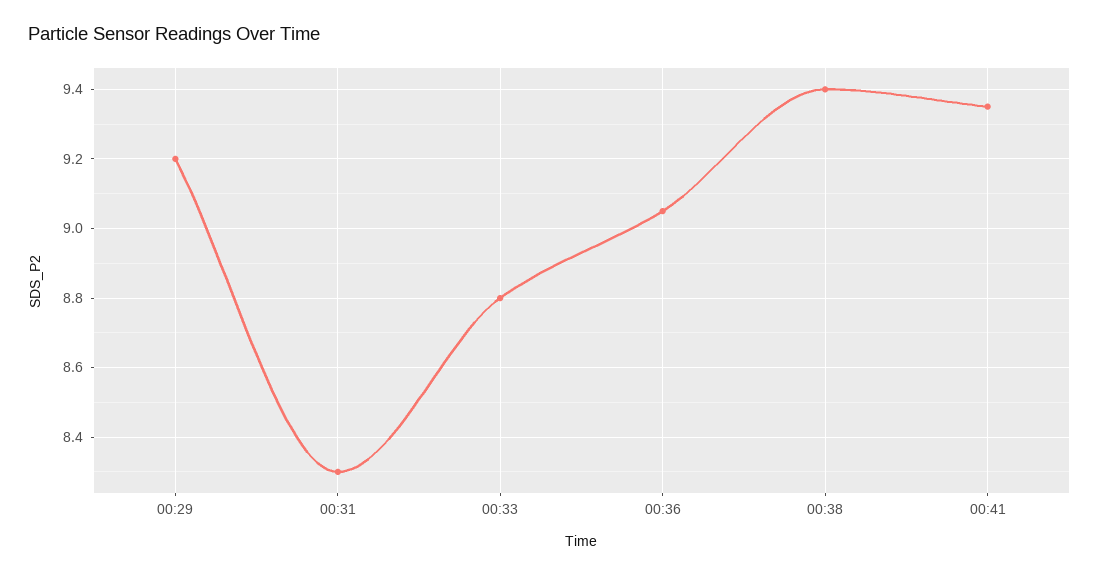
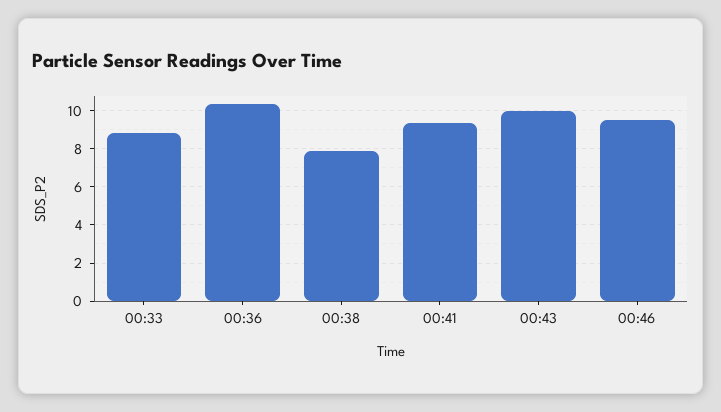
00:29: 9.2 -> none
00:31: 8.3 -> none
00:36: 9.05 -> 10.5
00:38: 9.4 -> 8
00:43: none -> 10
00:46: none -> 9.5

